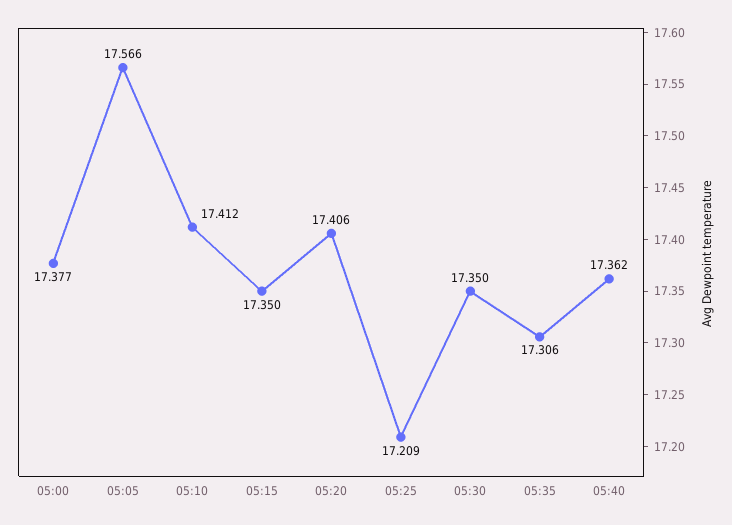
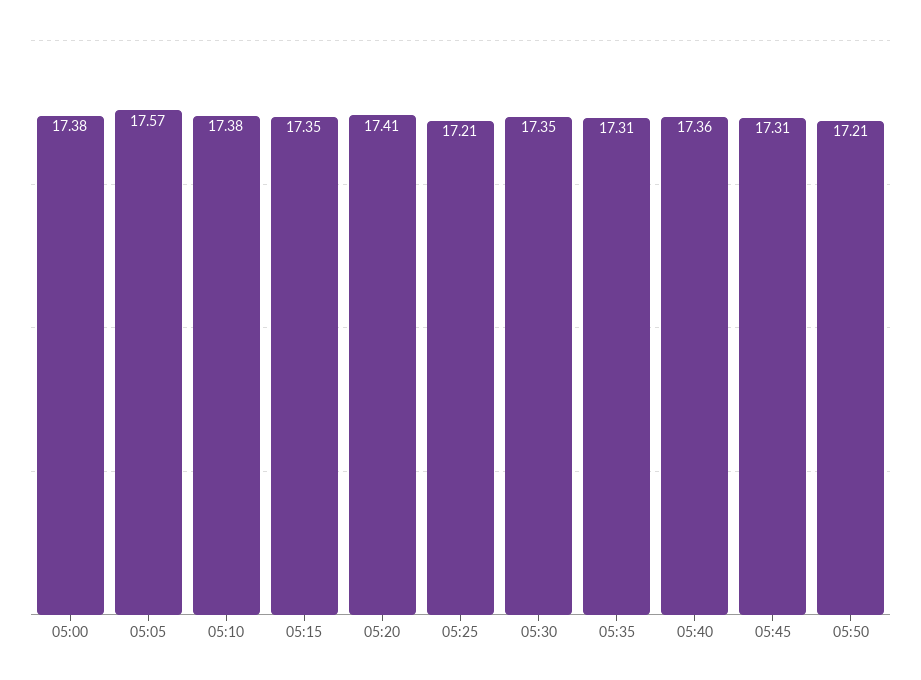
05:10: 17.412 -> 17.38
05:45: none -> 17.31
05:50: none -> 17.21

